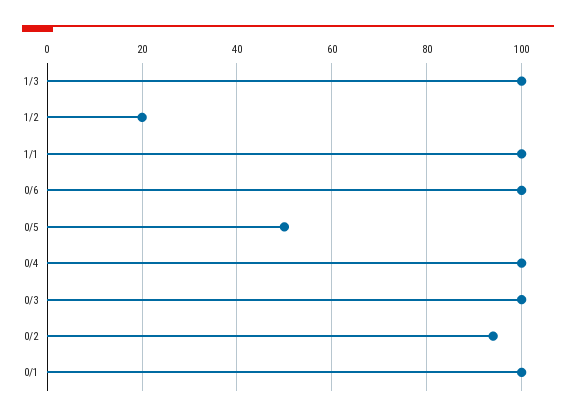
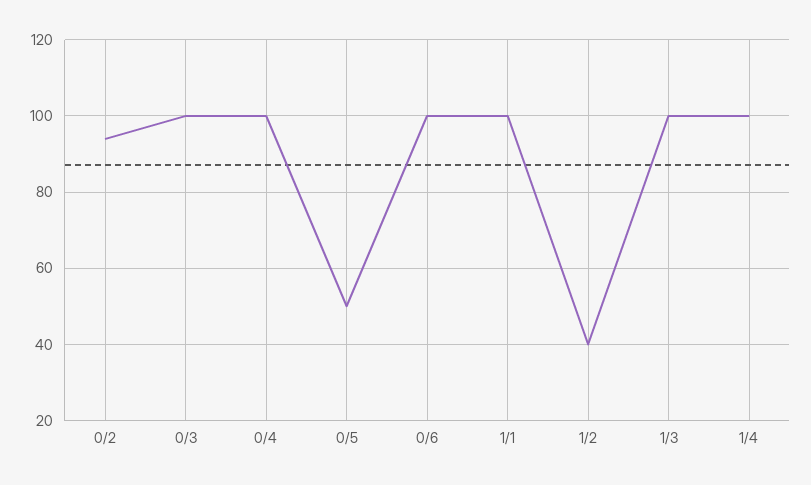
1/2: 20 -> 40
0/1: 100 -> none
1/4: none -> 100

